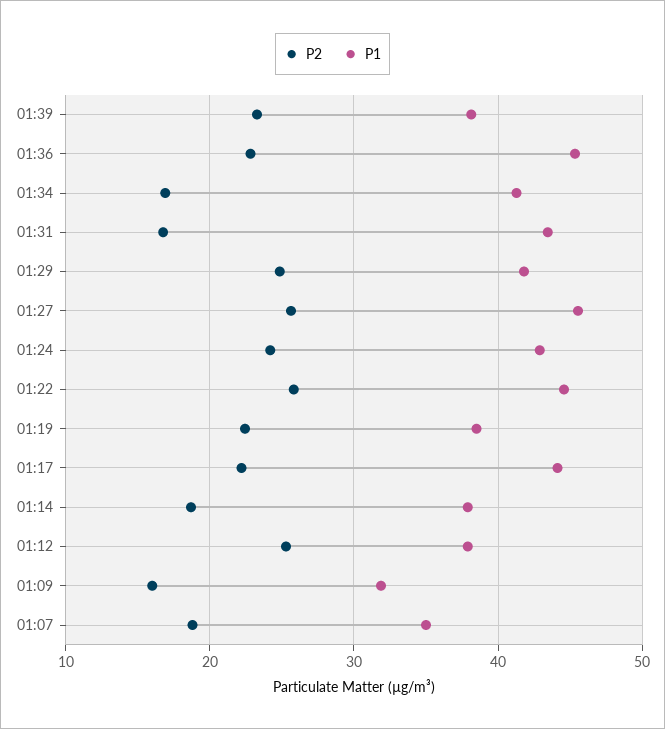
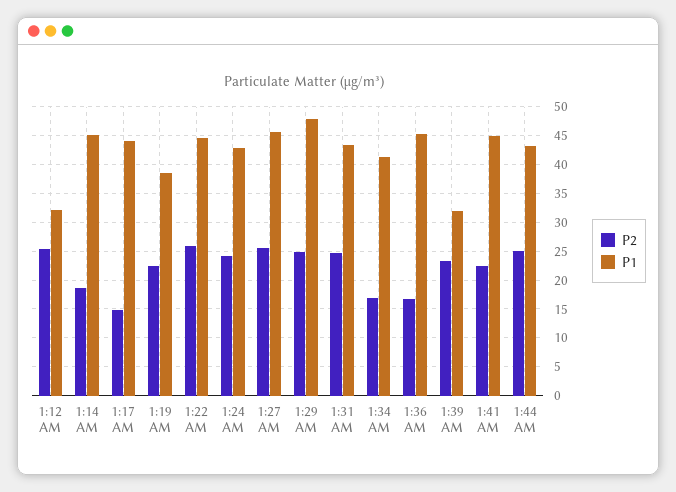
P1, 01:39: 38 -> 32.5
P2, 01:36: 23 -> 17.5
P2, 01:31: 17 -> 25
P1, 01:29: 42 -> 47.5
P2, 01:17: 22 -> 15
P1, 01:14: 38 -> 45
P1, 01:12: 38 -> 32.5
P2, 01:09: 16 -> none
P1, 01:09: 32 -> none
P2, 01:07: 19 -> none
P1, 01:07: 35 -> none
P2, 1:41 AM: none -> 22.5
P1, 1:41 AM: none -> 45
P2, 1:44 AM: none -> 25
P1, 1:44 AM: none -> 42.5

